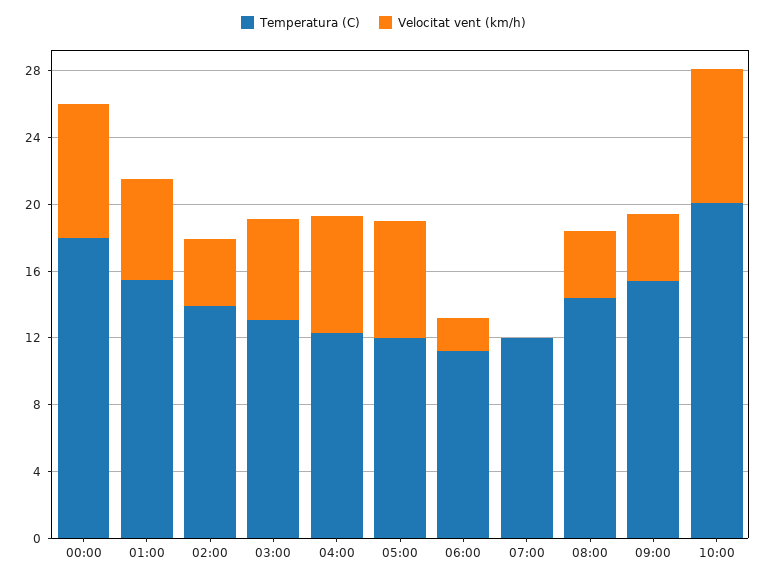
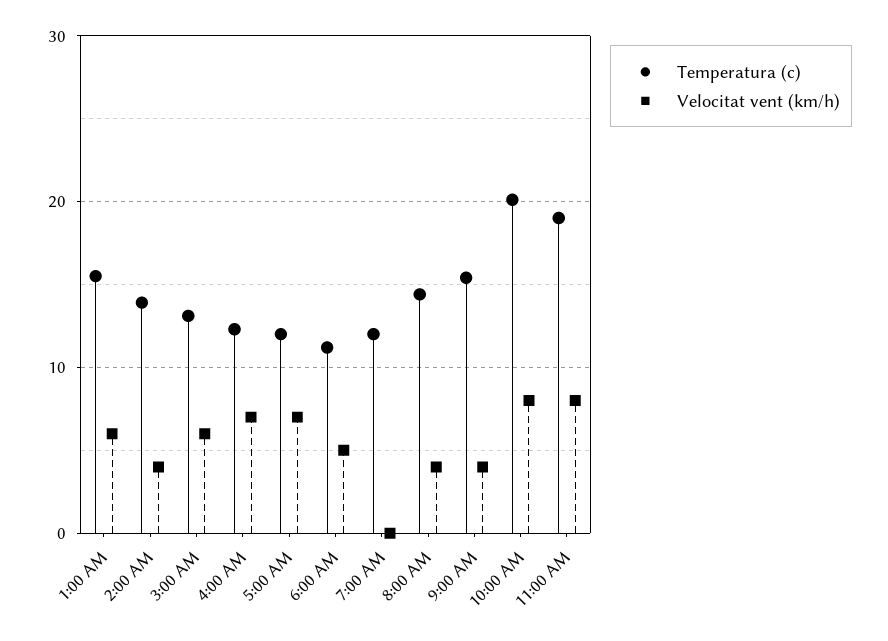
Temperatura (C), 00:00: 18 -> none
Velocitat vent (km/h), 00:00: 8 -> none
Velocitat vent (km/h), 06:00: 2 -> 5
Temperatura (C), 11:00 AM: none -> 19
Velocitat vent (km/h), 11:00 AM: none -> 8

